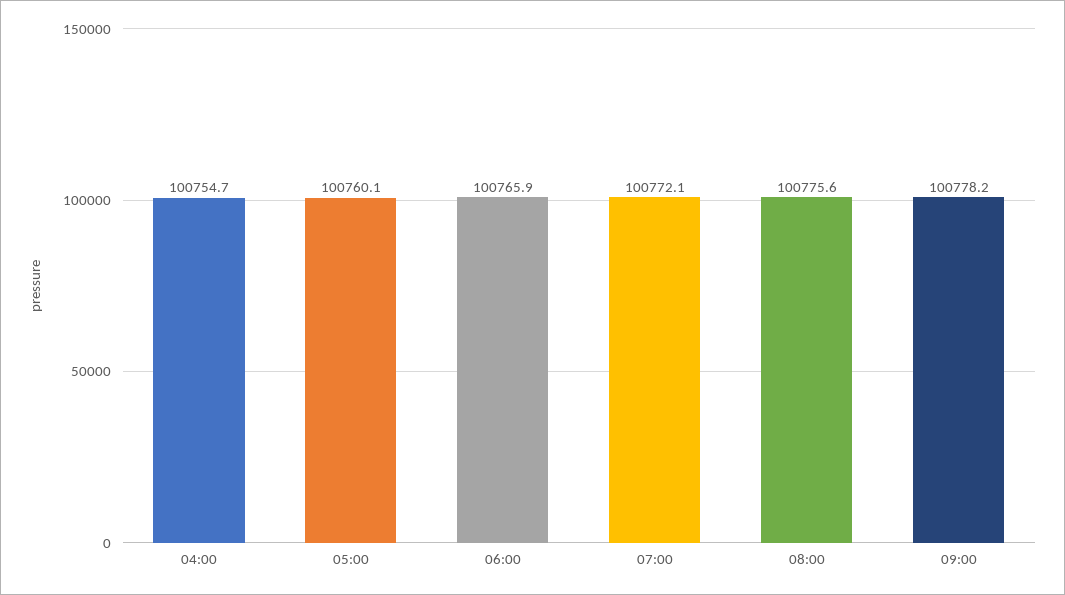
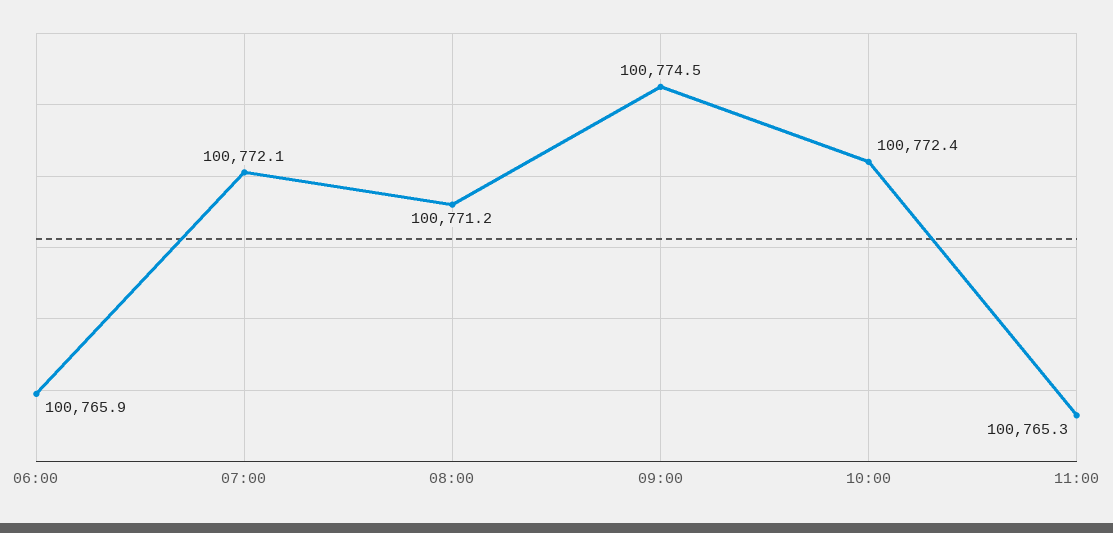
04:00: 100754.7 -> none
05:00: 100760.1 -> none
08:00: 100775.6 -> 100771.2
09:00: 100778.2 -> 100774.5
10:00: none -> 100772.4
11:00: none -> 100765.3

